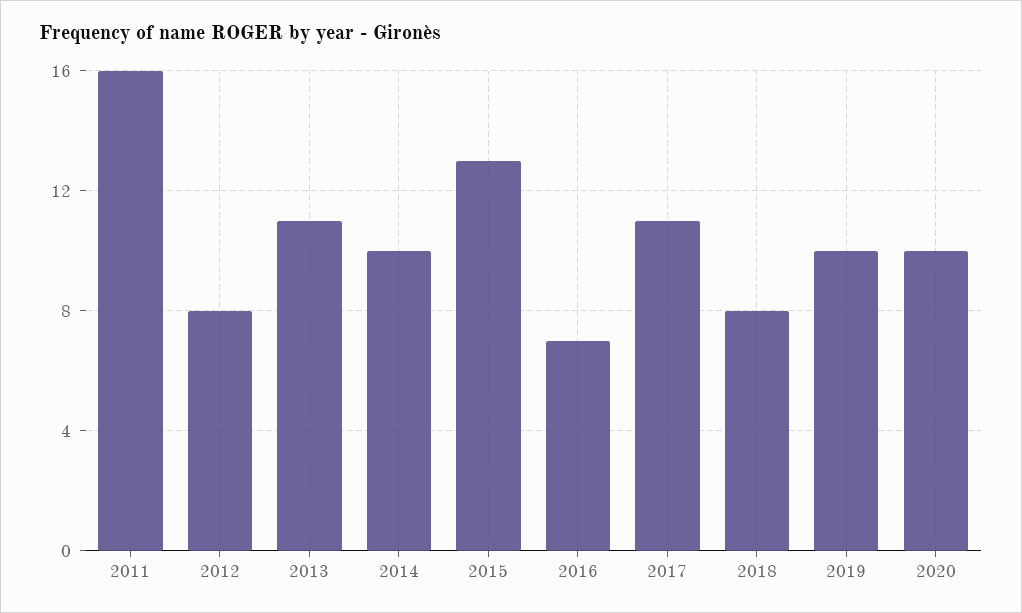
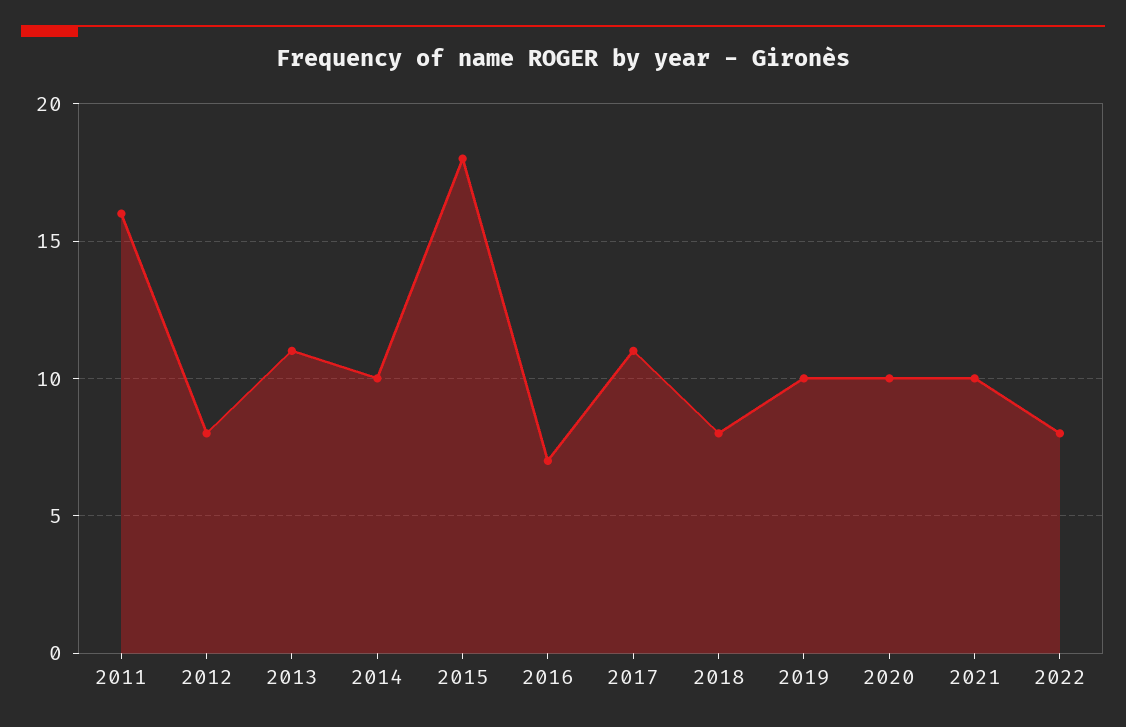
2015: 13 -> 18
2021: none -> 10
2022: none -> 8

